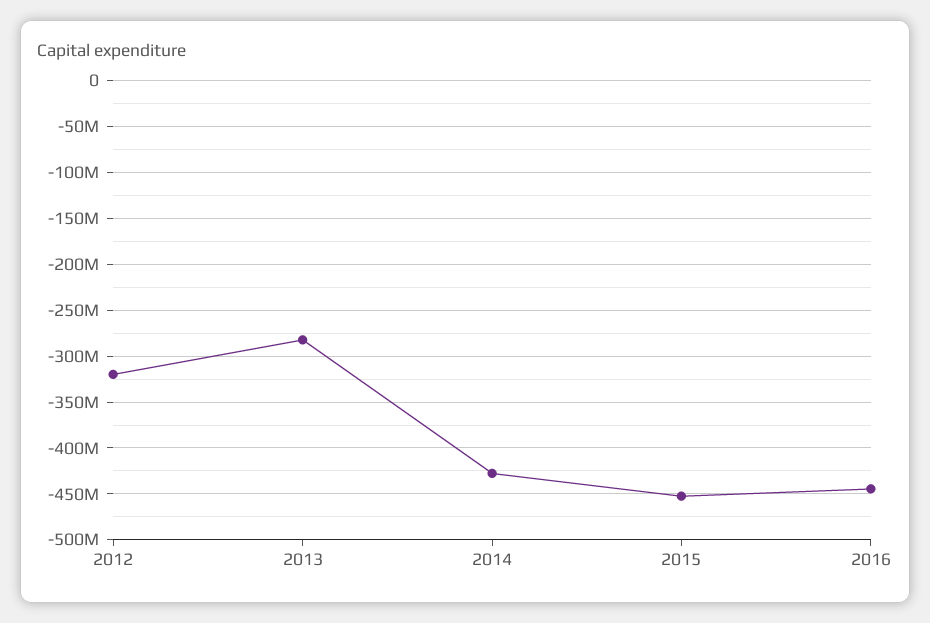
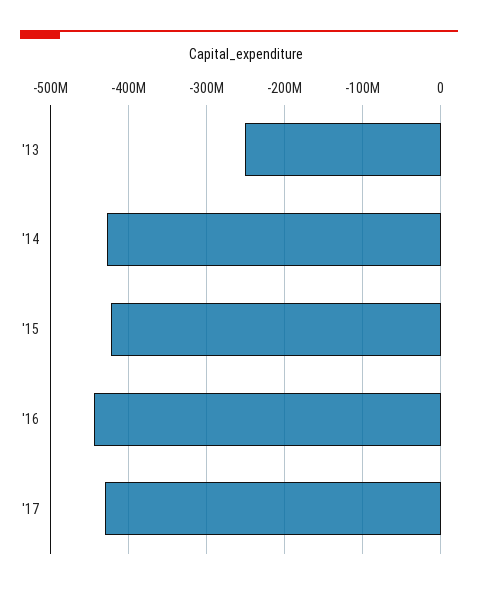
2012: -320000000 -> none
2013: -280000000 -> -250000000
2015: -450000000 -> -420000000
'17: none -> -430000000

